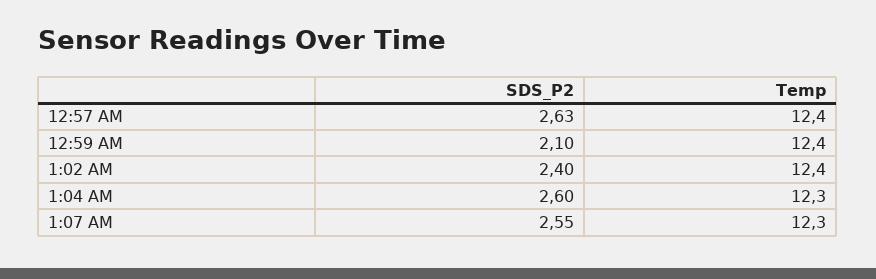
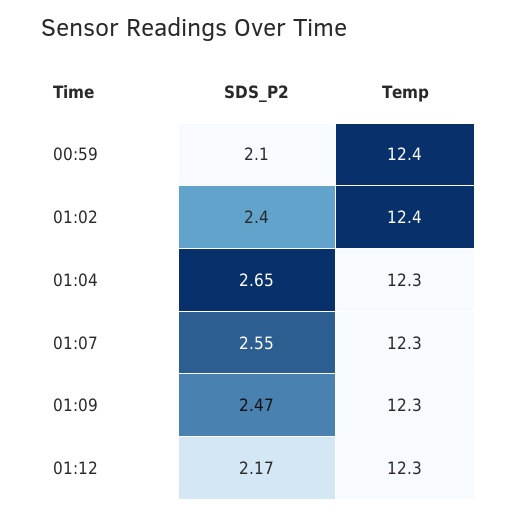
SDS_P2, 12:57 AM: 2.63 -> none
Temp, 12:57 AM: 12.4 -> none
SDS_P2, 1:04 AM: 2.6 -> 2.65
SDS_P2, 01:09: none -> 2.47
Temp, 01:09: none -> 12.3
SDS_P2, 01:12: none -> 2.17
Temp, 01:12: none -> 12.3

